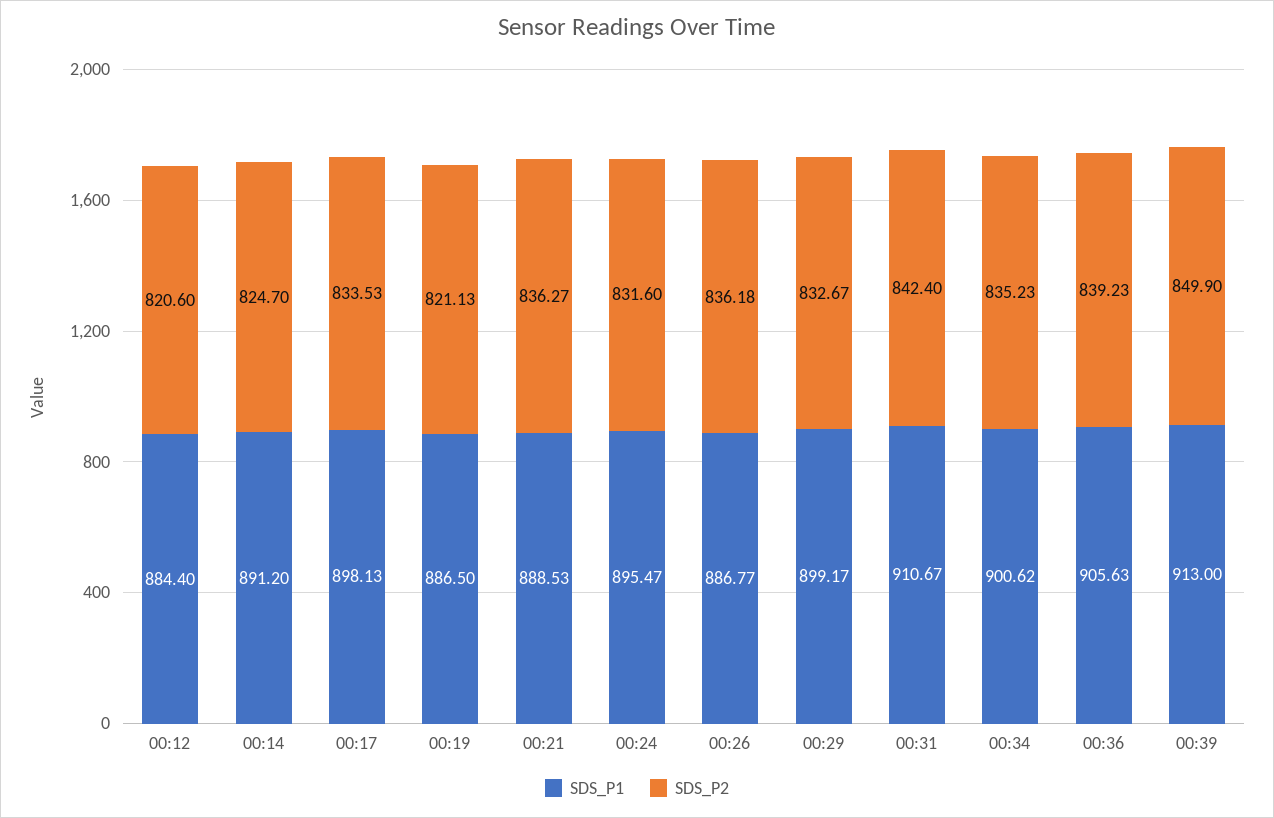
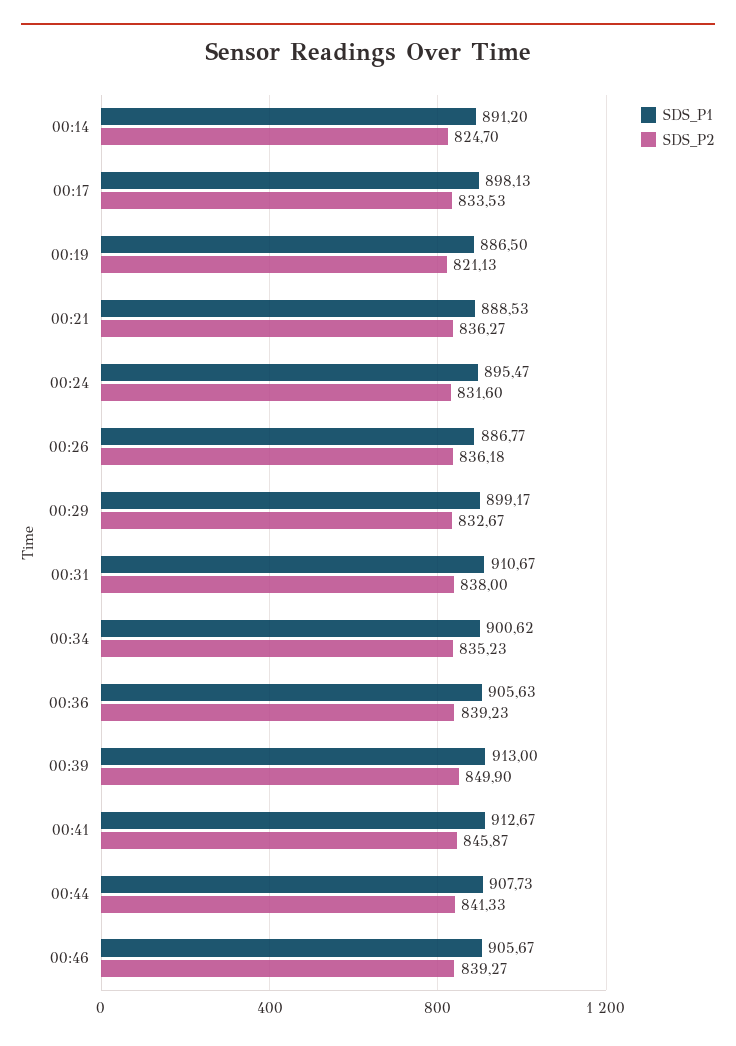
SDS_P1, 00:12: 884.4 -> none
SDS_P2, 00:12: 820.6 -> none
SDS_P2, 00:31: 842.4 -> 838
SDS_P1, 00:41: none -> 912.67
SDS_P2, 00:41: none -> 845.87
SDS_P1, 00:44: none -> 907.73
SDS_P2, 00:44: none -> 841.33
SDS_P1, 00:46: none -> 905.67
SDS_P2, 00:46: none -> 839.27

